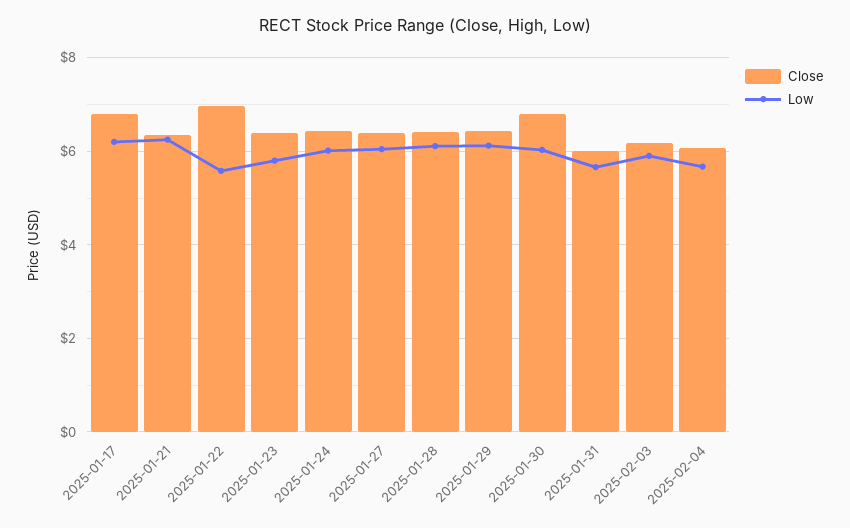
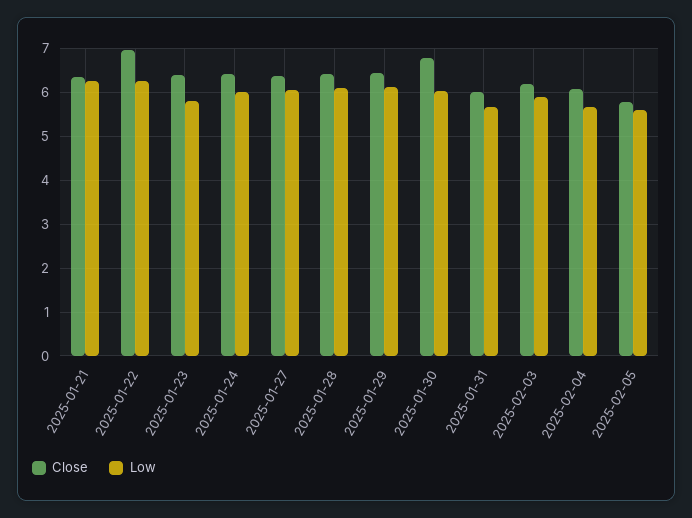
Close, 2025-01-17: 6.8 -> none
Low, 2025-01-17: 6.2 -> none
Low, 2025-01-22: 5.6 -> 6.2
Close, 2025-02-05: none -> 5.8
Low, 2025-02-05: none -> 5.6

